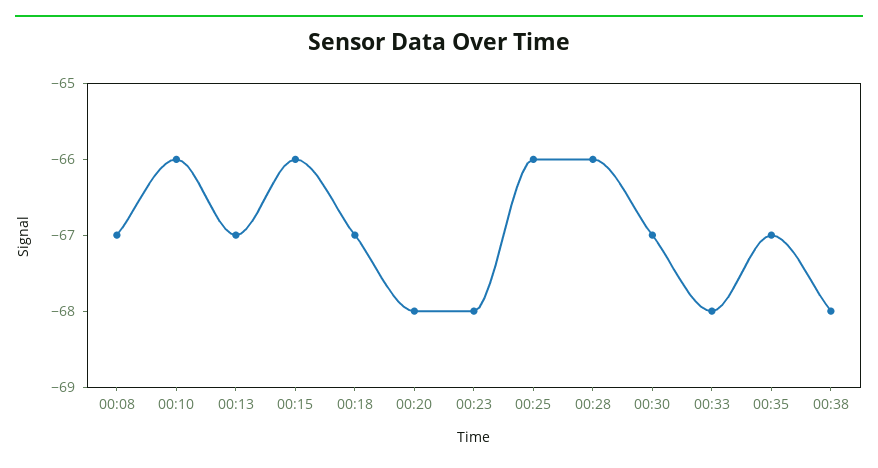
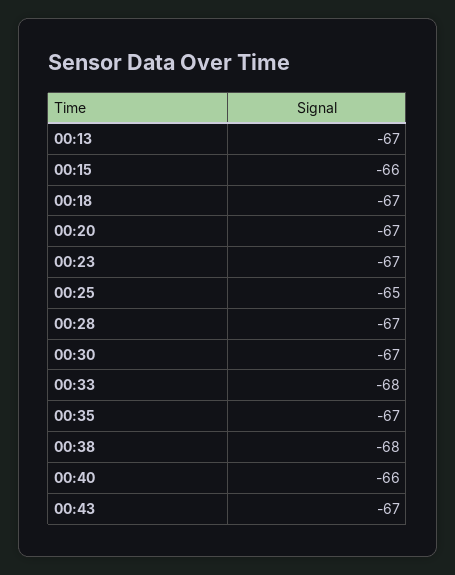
00:08: -67 -> none
00:10: -66 -> none
00:20: -68 -> -67
00:23: -68 -> -67
00:25: -66 -> -65
00:28: -66 -> -67
00:40: none -> -66
00:43: none -> -67

